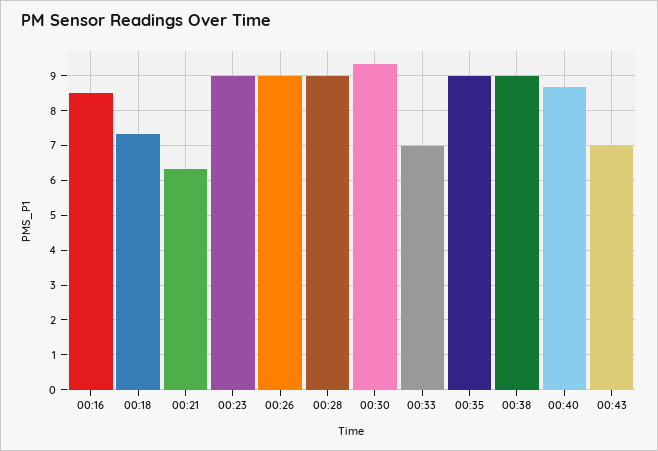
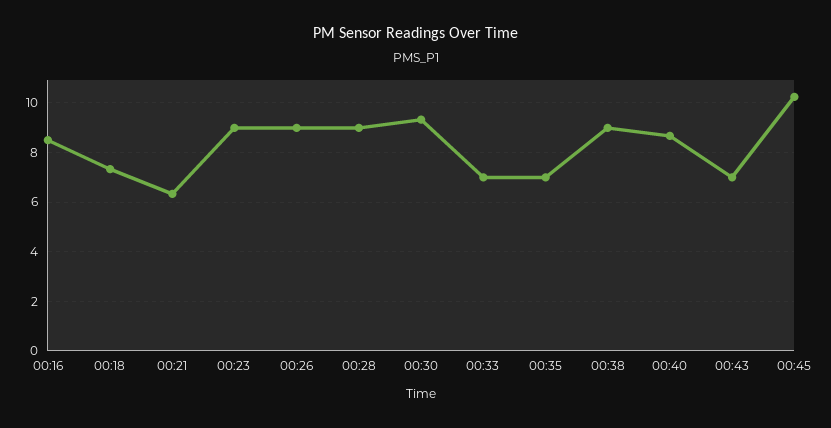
00:35: 9 -> 7
00:45: none -> 10.25

